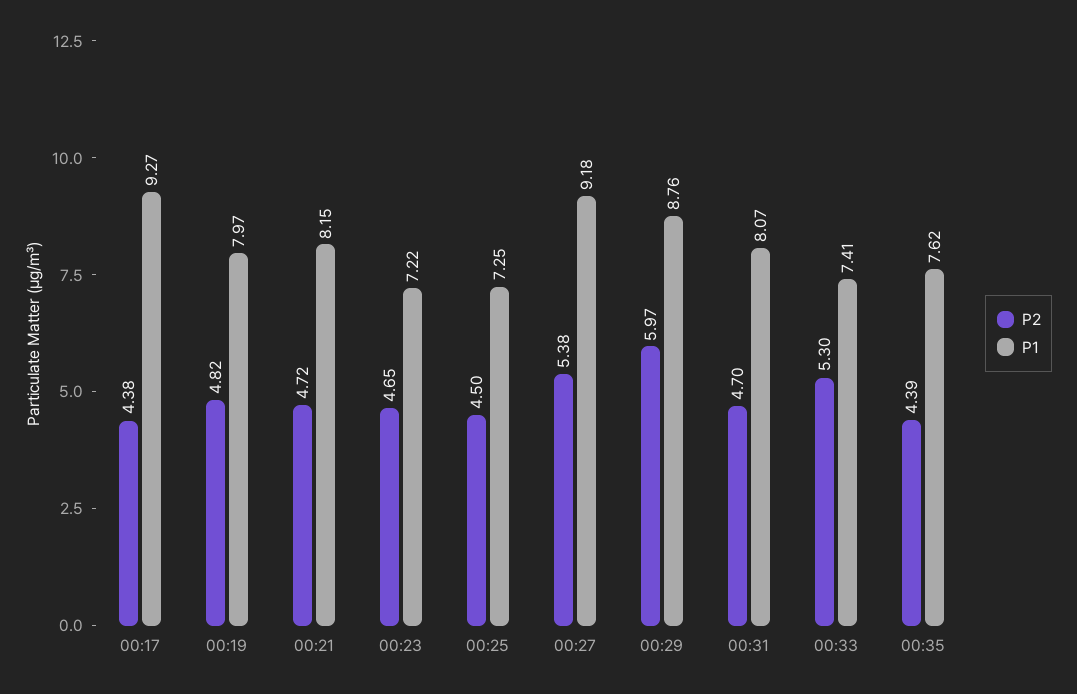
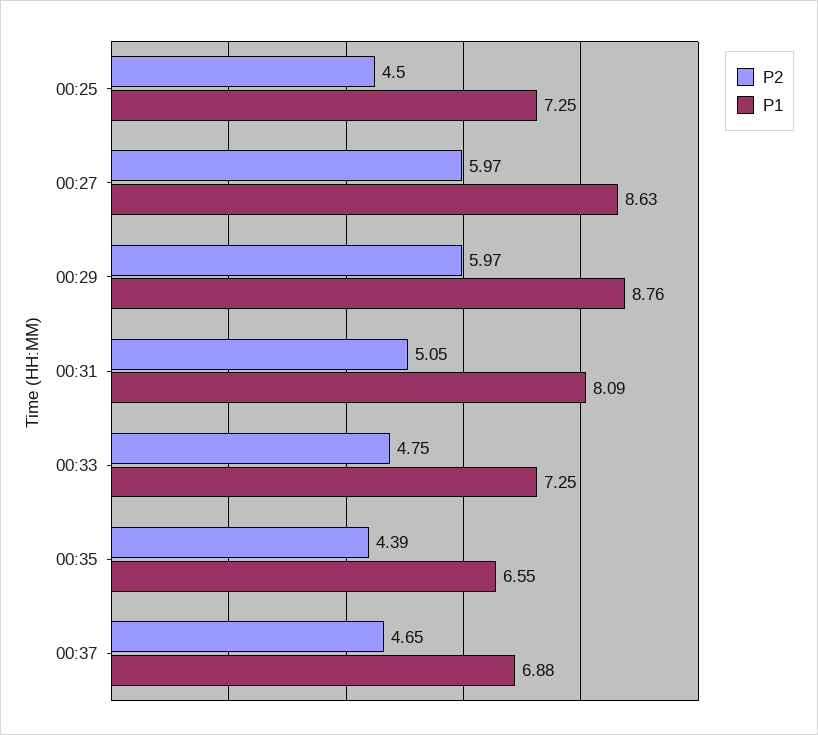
P2, 00:17: 4.38 -> none
P1, 00:17: 9.27 -> none
P2, 00:19: 4.82 -> none
P1, 00:19: 7.97 -> none
P2, 00:21: 4.72 -> none
P1, 00:21: 8.15 -> none
P2, 00:23: 4.65 -> none
P1, 00:23: 7.22 -> none
P2, 00:27: 5.38 -> 5.97
P1, 00:27: 9.18 -> 8.63
P2, 00:31: 4.7 -> 5.05
P1, 00:31: 8.07 -> 8.09
P2, 00:33: 5.3 -> 4.75
P1, 00:33: 7.41 -> 7.25
P1, 00:35: 7.62 -> 6.55
P2, 00:37: none -> 4.65
P1, 00:37: none -> 6.88

